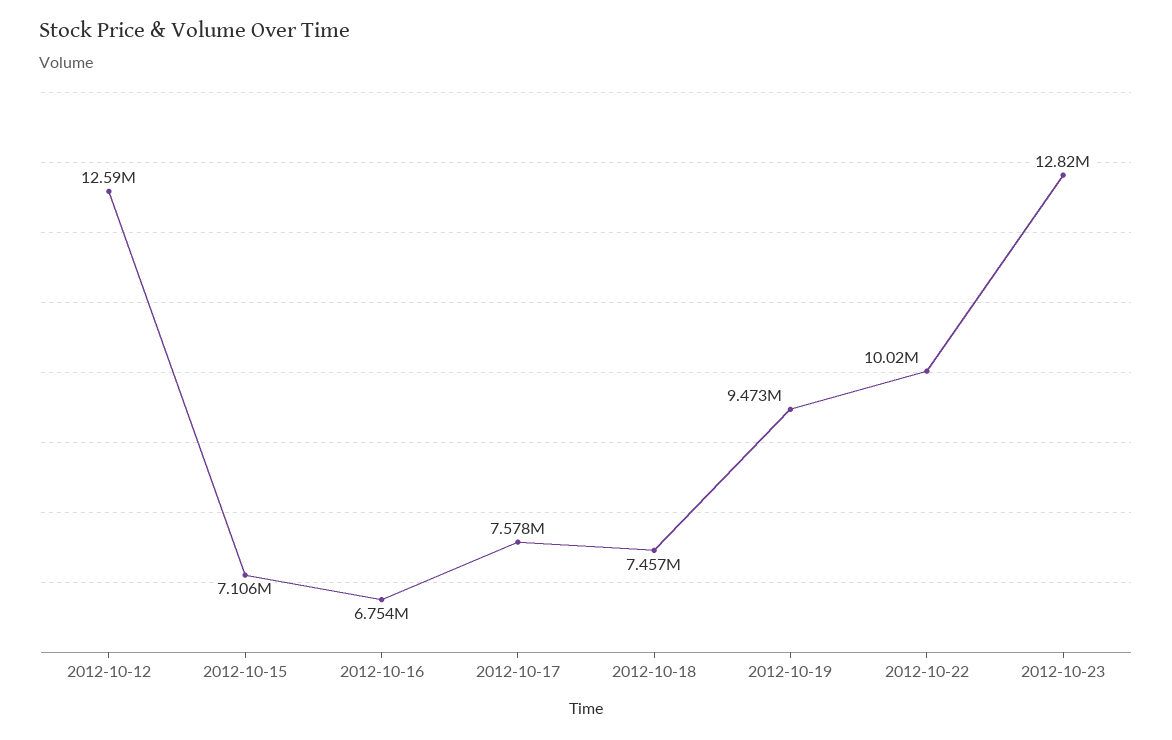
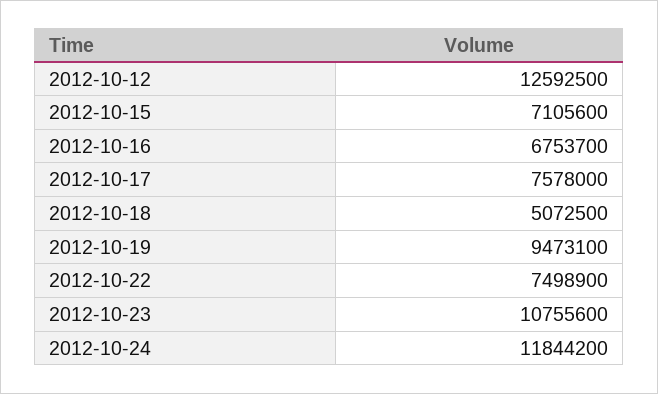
2012-10-18: 7457000 -> 5072500
2012-10-22: 10020000 -> 7498900
2012-10-23: 12820000 -> 10755600
2012-10-24: none -> 11844200

